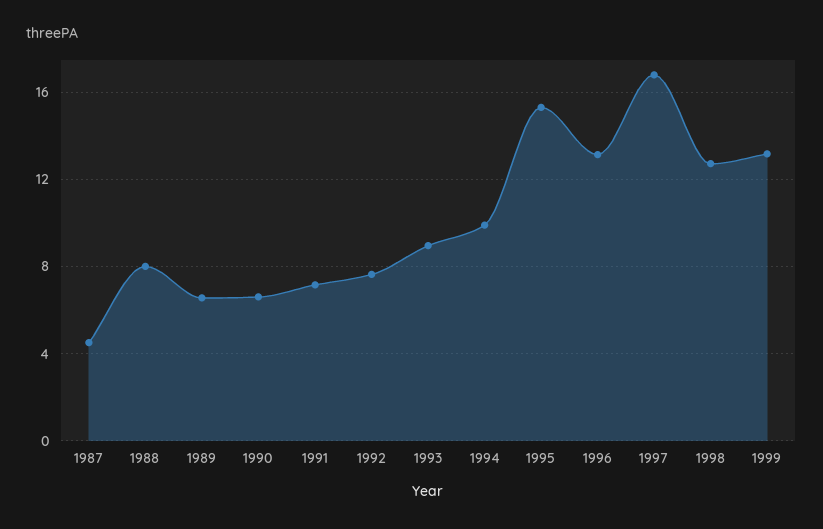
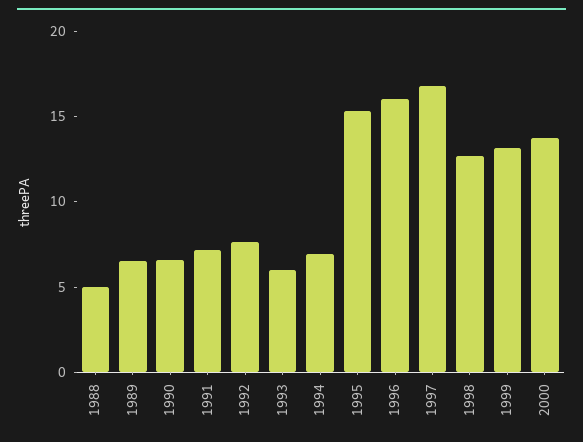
1987: 4.5 -> none
1988: 8 -> 5
1993: 9 -> 6
1994: 10 -> 7
1996: 13 -> 16
2000: none -> 14

